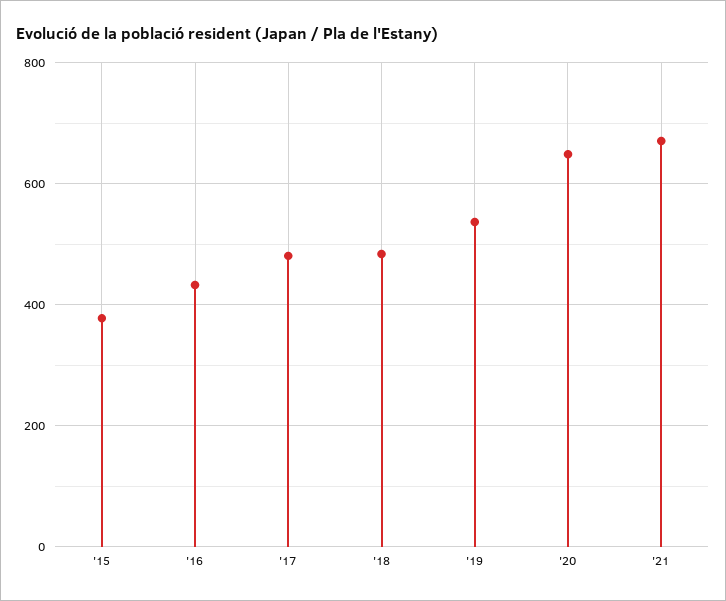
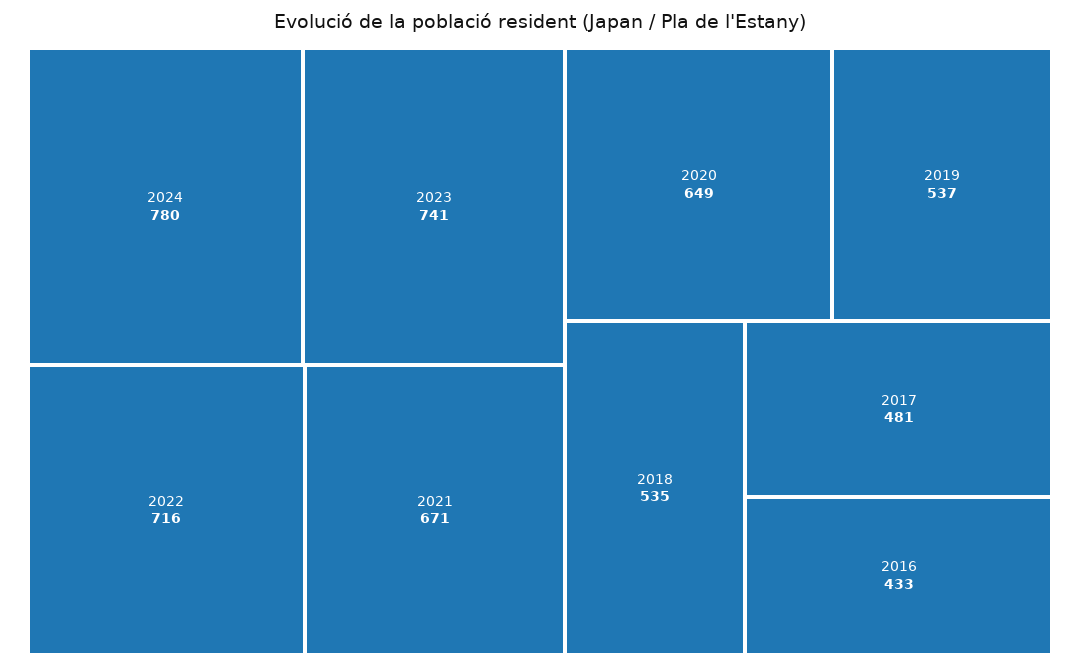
'15: 380 -> none
'18: 480 -> 535
2024: none -> 780
2023: none -> 741
2022: none -> 716

